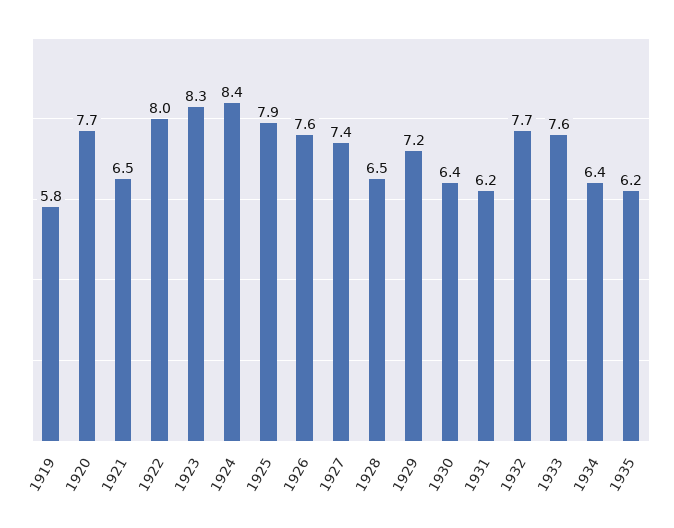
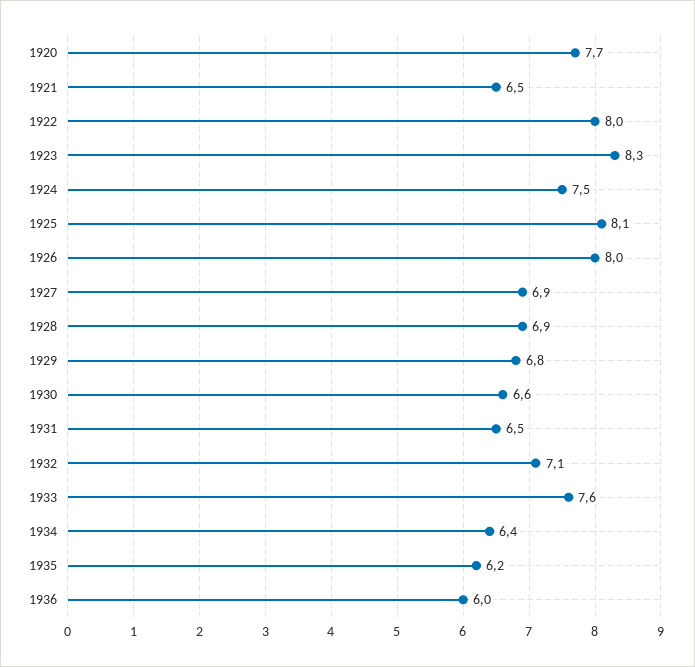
1919: 5.8 -> none
1924: 8.4 -> 7.5
1925: 7.9 -> 8.1
1926: 7.6 -> 8
1927: 7.4 -> 6.9
1928: 6.5 -> 6.9
1929: 7.2 -> 6.8
1930: 6.4 -> 6.6
1931: 6.2 -> 6.5
1932: 7.7 -> 7.1
1936: none -> 6

